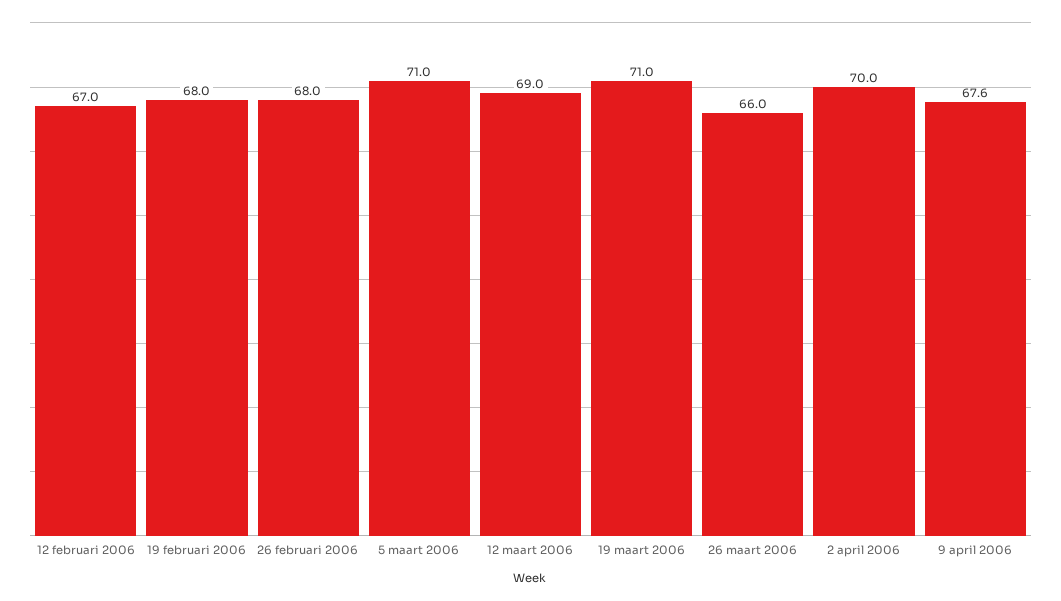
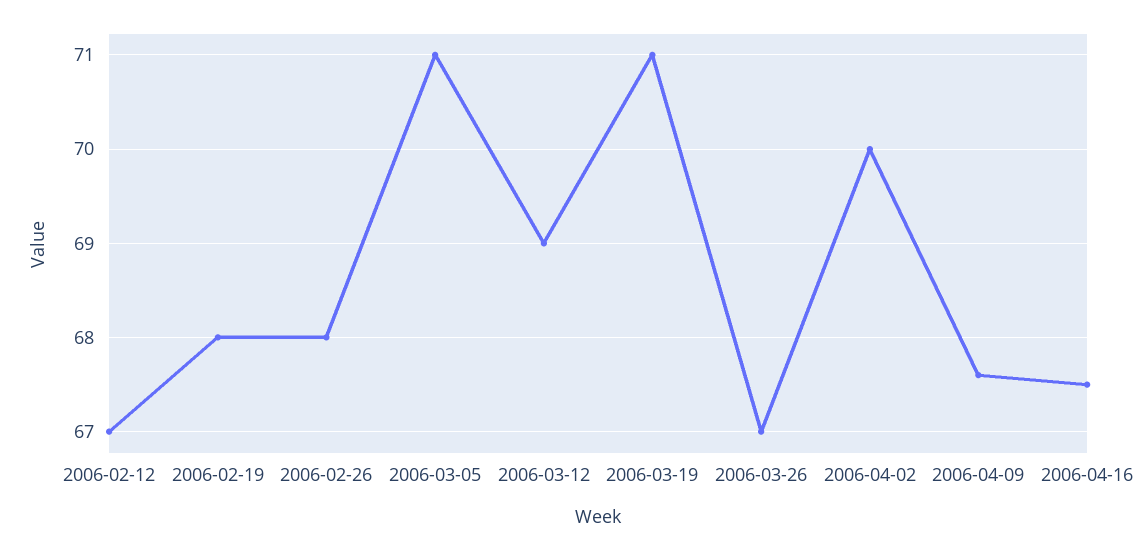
26 maart 2006: 66 -> 67
2006-04-16: none -> 67.5

